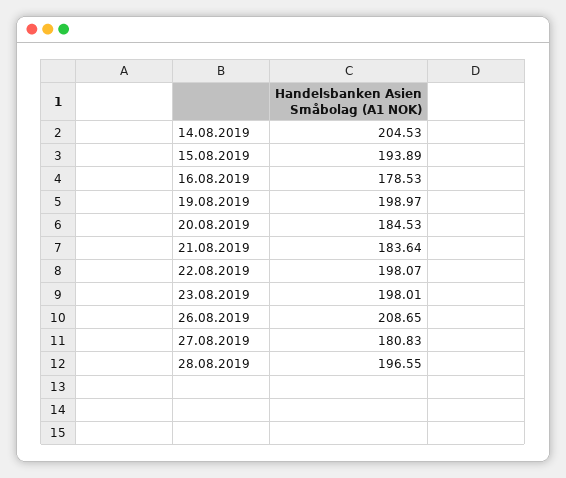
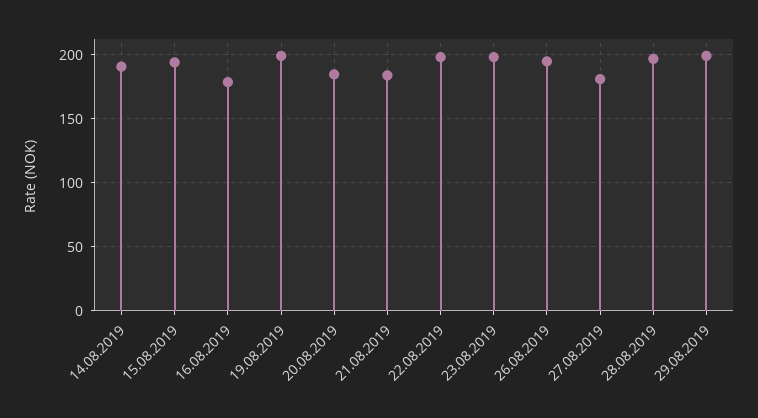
14.08.2019: 204.53 -> 190
26.08.2019: 208.65 -> 195
29.08.2019: none -> 200

